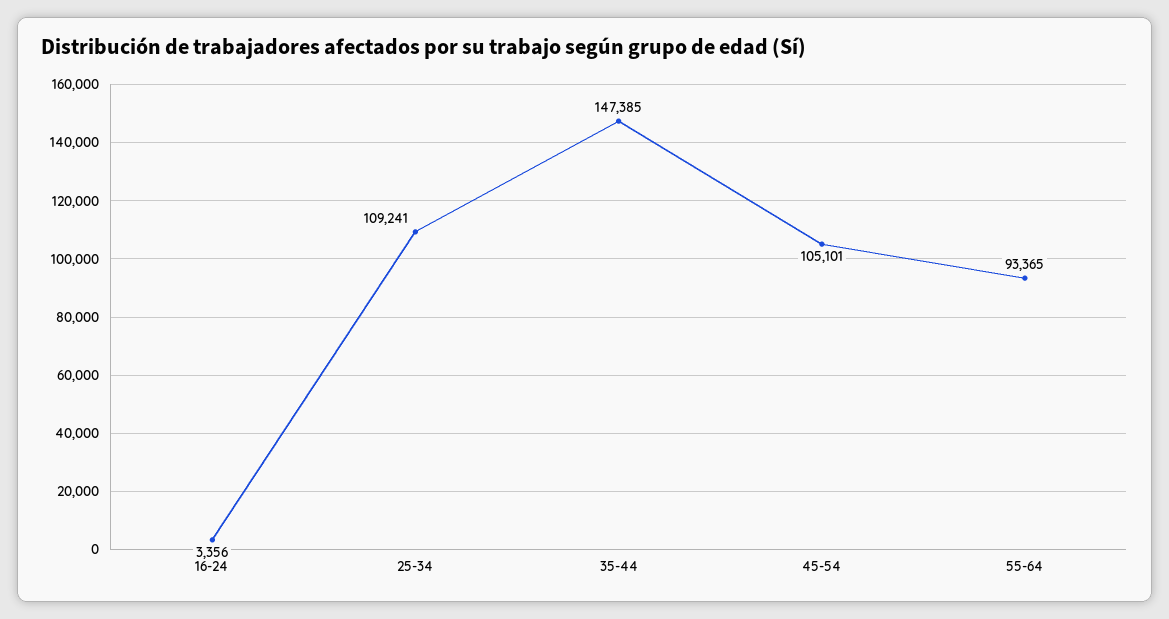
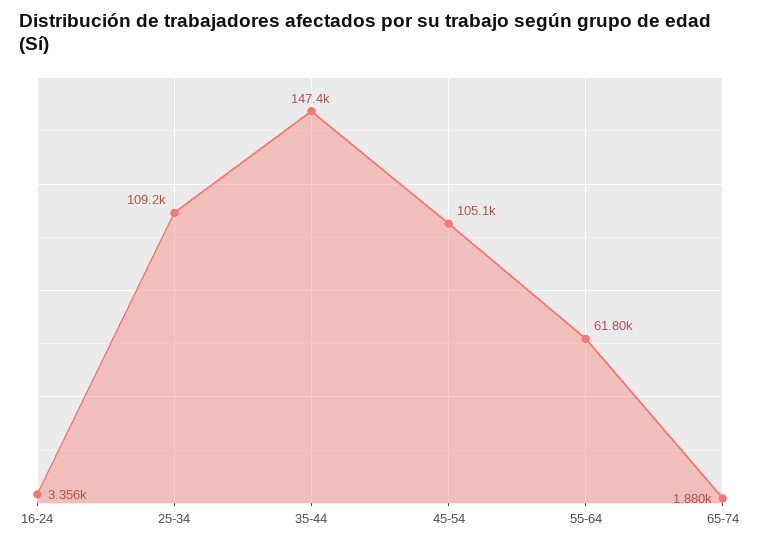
55-64: 93365 -> 61800
65-74: none -> 1880

